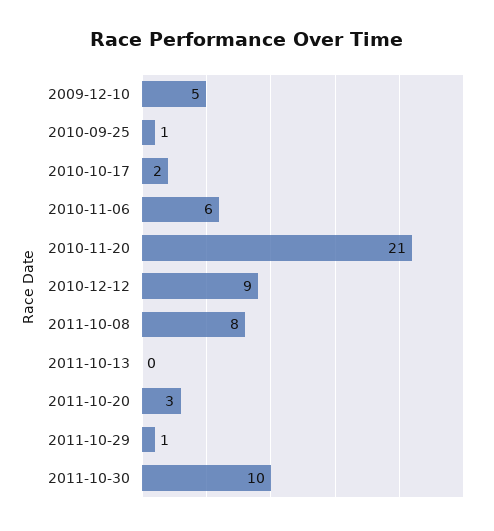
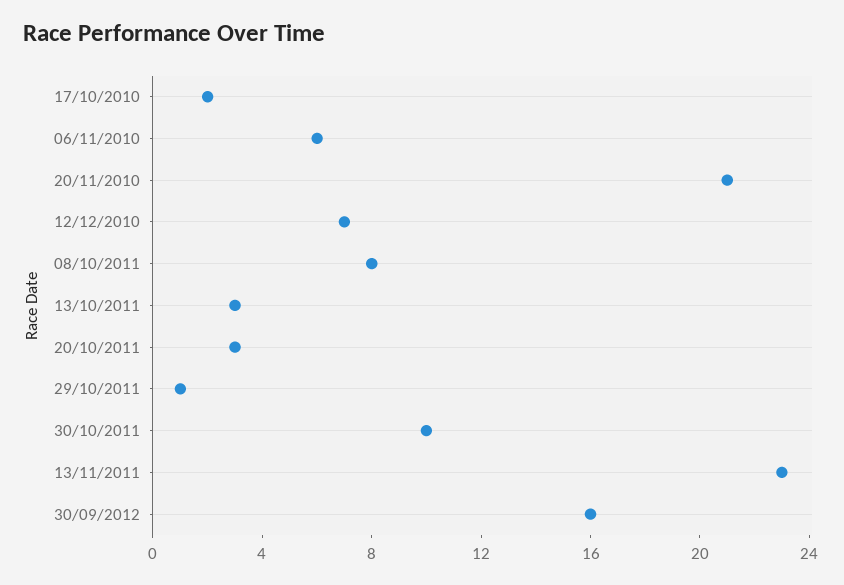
2009-12-10: 5 -> none
2010-09-25: 1 -> none
2010-12-12: 9 -> 7
2011-10-13: 0 -> 3
13/11/2011: none -> 23
30/09/2012: none -> 16

